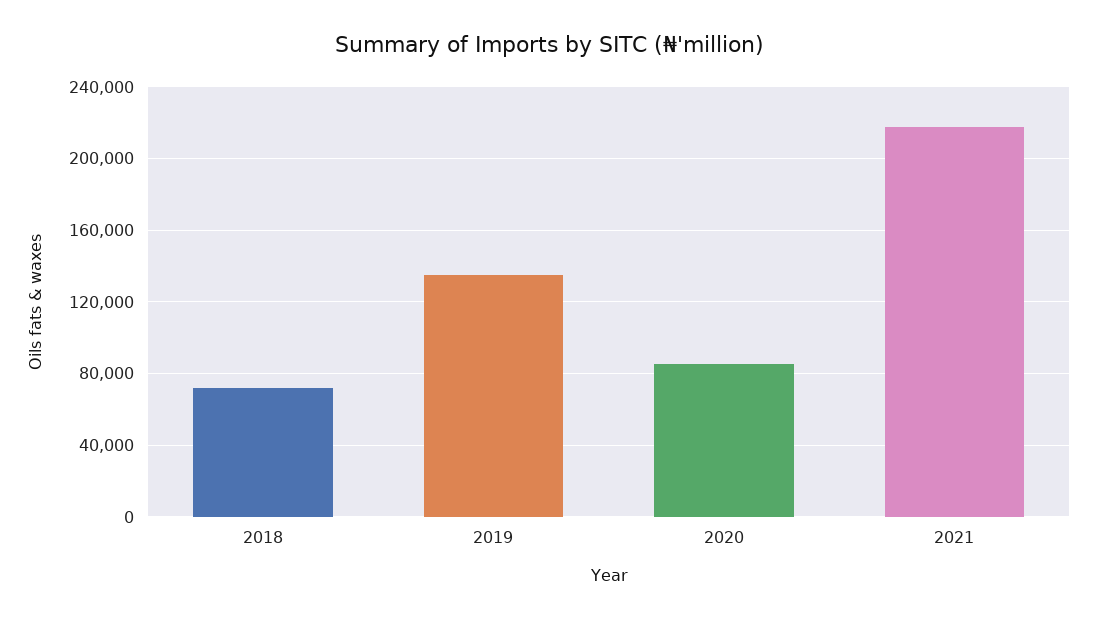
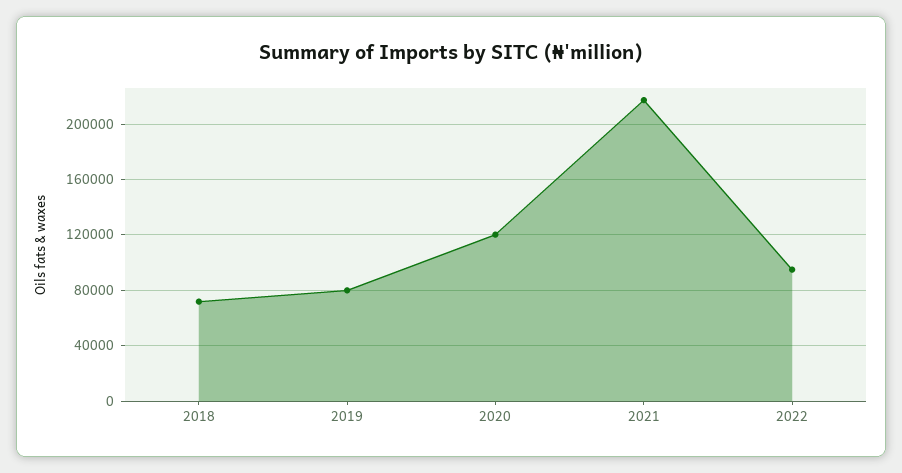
2019: 135000 -> 80000
2020: 85000 -> 120000
2022: none -> 95000

